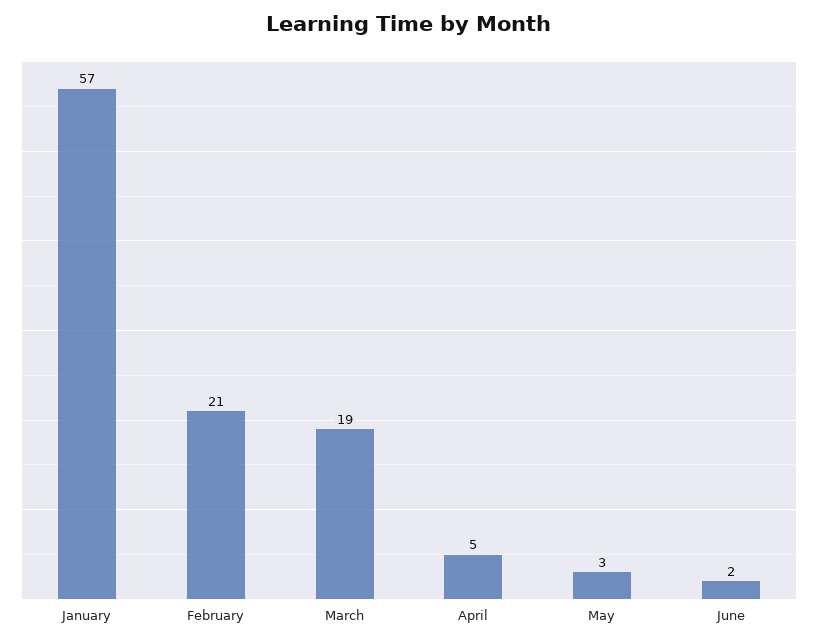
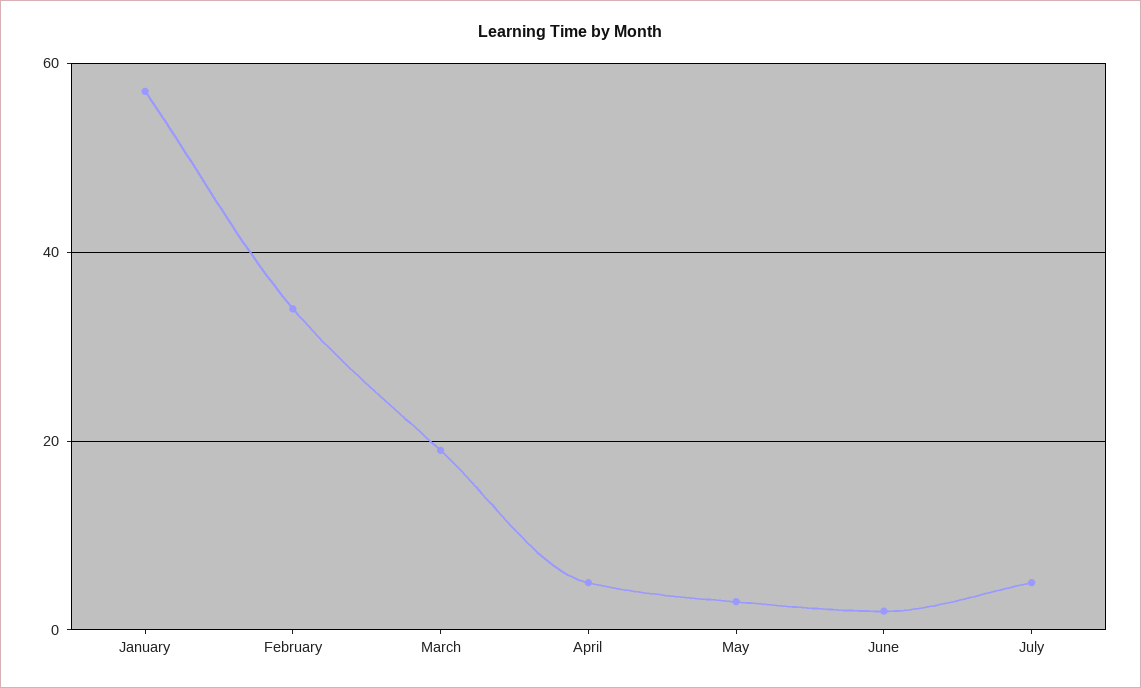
February: 21 -> 35
July: none -> 5

